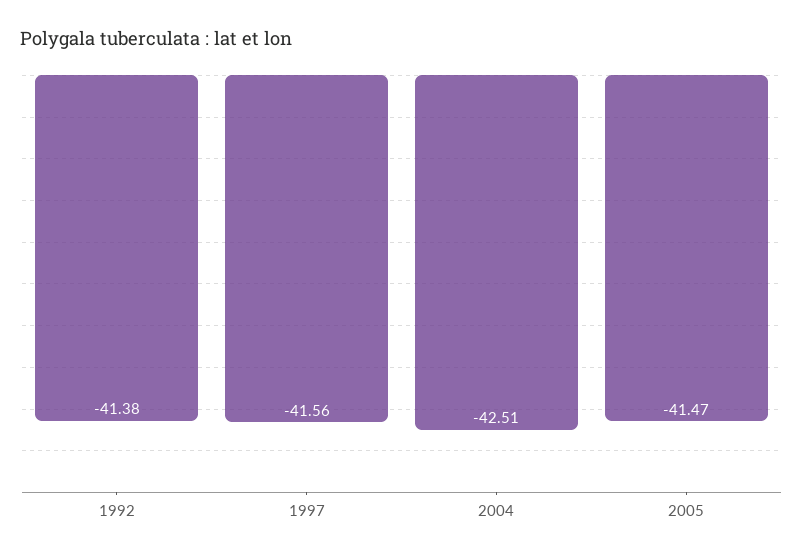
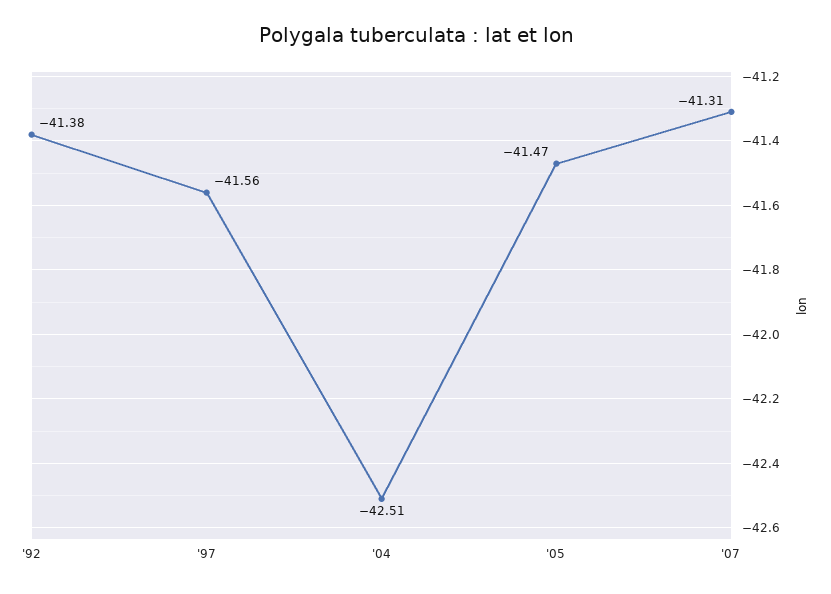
'07: none -> -41.31

